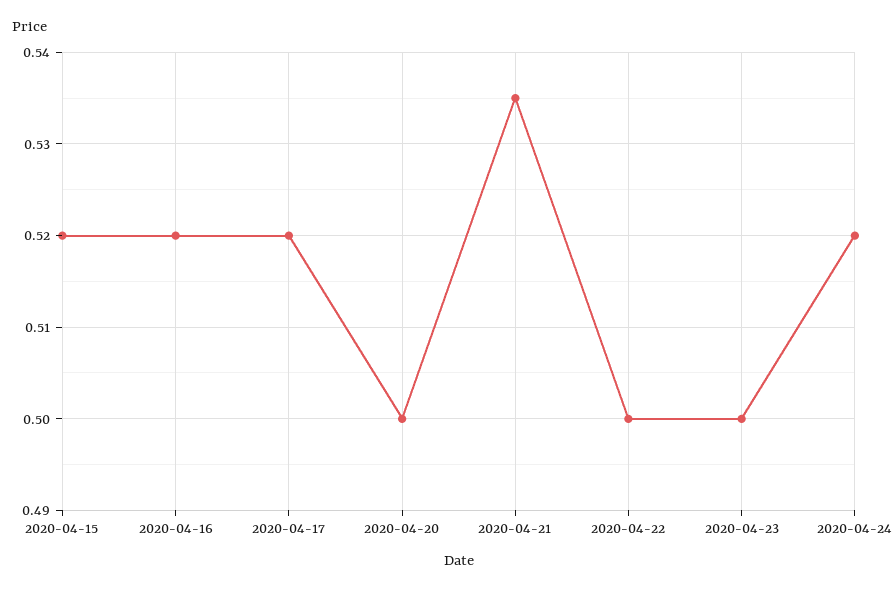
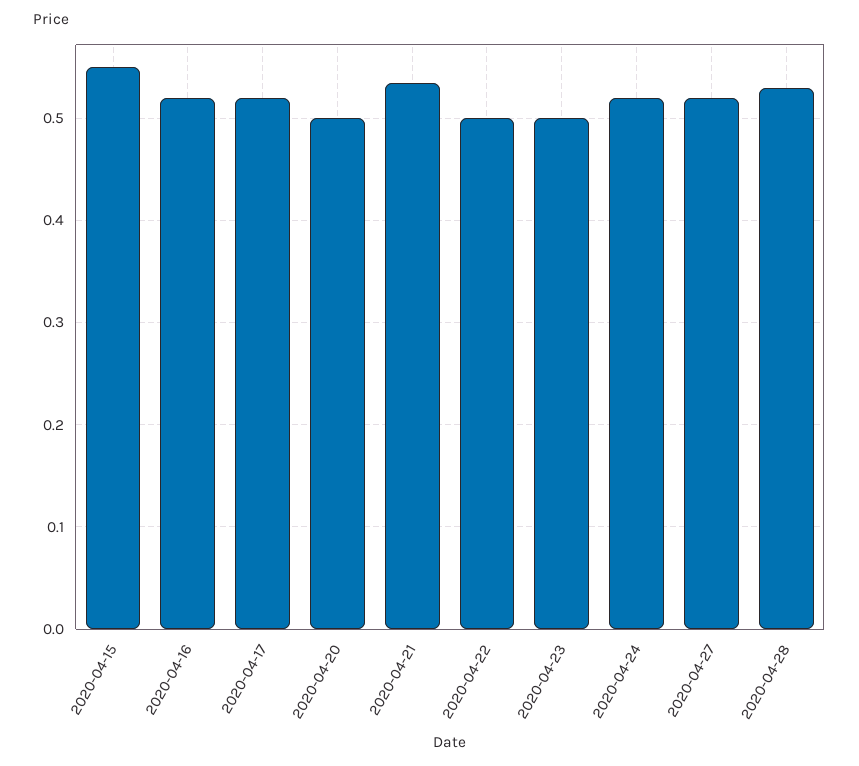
2020-04-15: 0.52 -> 0.55
2020-04-27: none -> 0.52
2020-04-28: none -> 0.53

